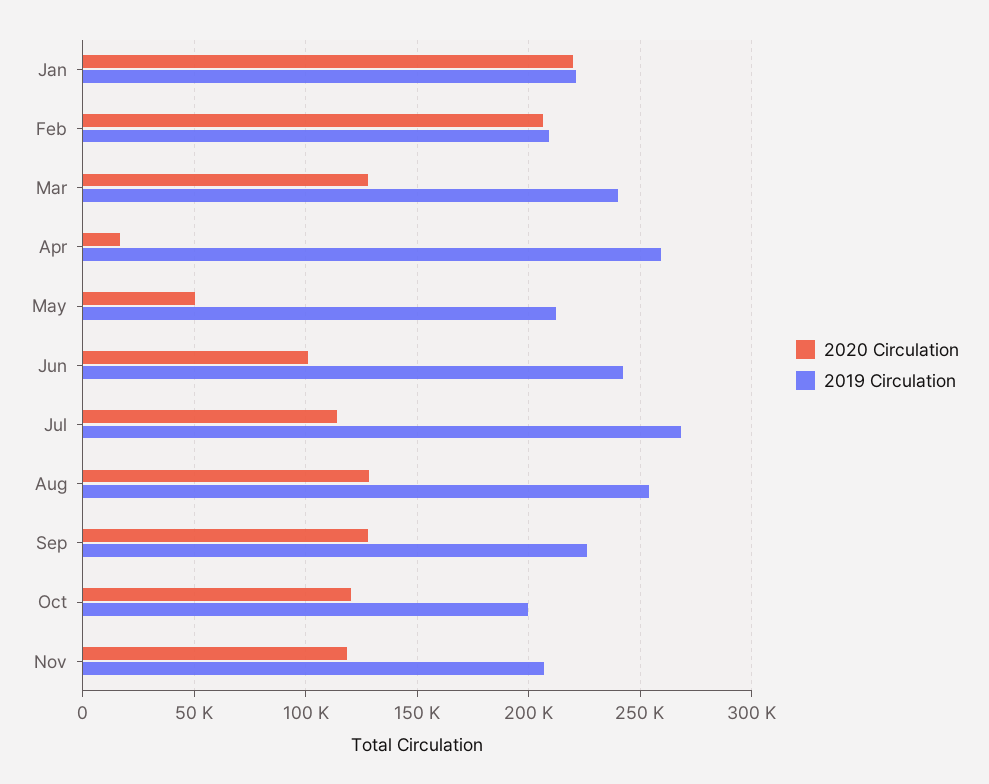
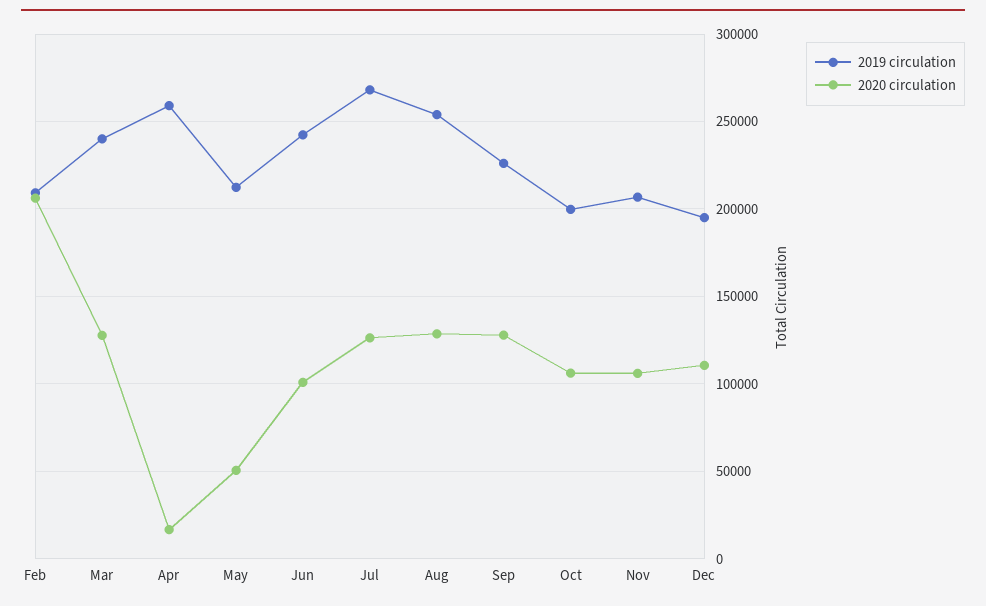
2020 Circulation, Jan: 220000 -> none
2019 Circulation, Jan: 220000 -> none
2020 Circulation, Jul: 115000 -> 125000
2020 Circulation, Oct: 120000 -> 105000
2020 Circulation, Nov: 120000 -> 105000
2019 Circulation, Dec: none -> 195000
2020 Circulation, Dec: none -> 110000

